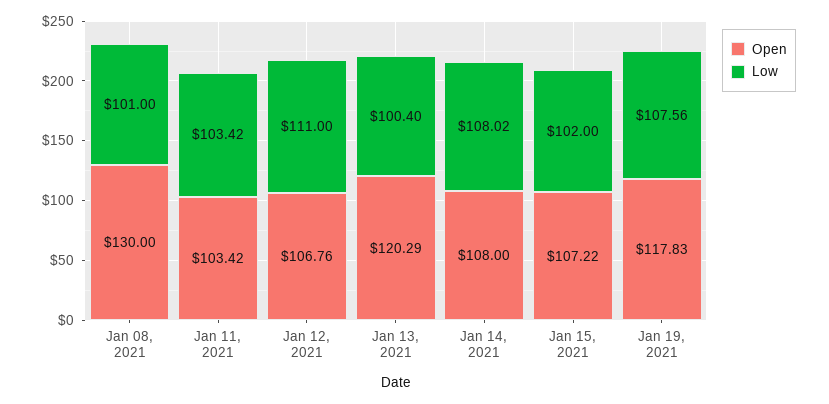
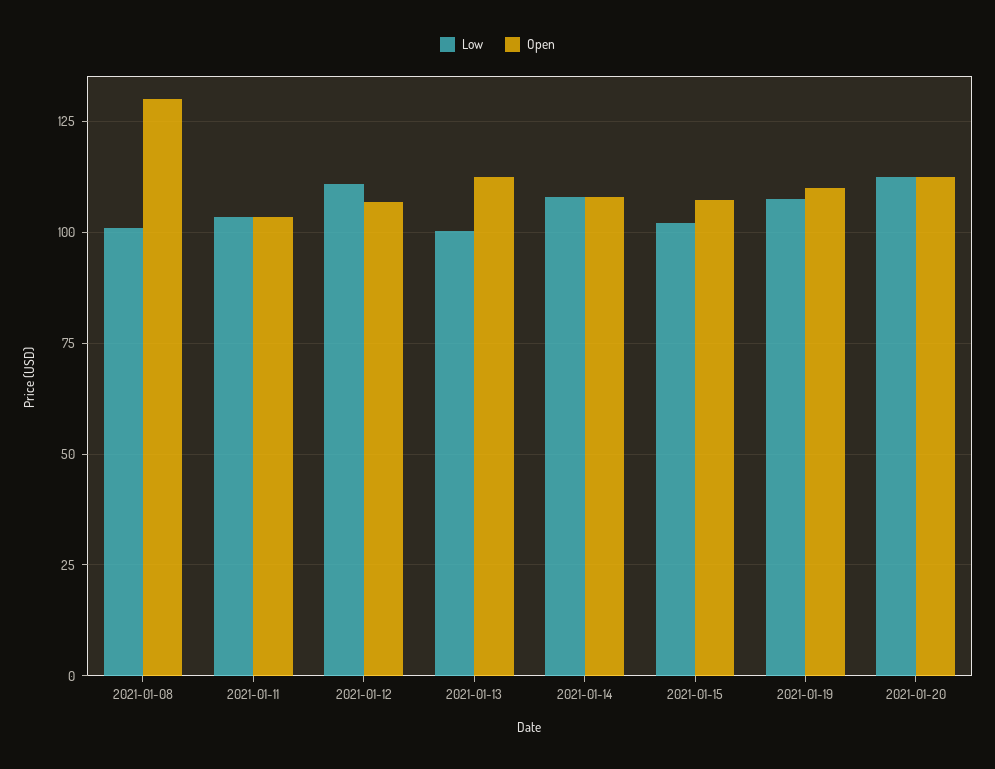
Open, Jan 13, 2021: 120.29 -> 112.5
Open, Jan 19, 2021: 117.83 -> 110
Low, 2021-01-20: none -> 112.5
Open, 2021-01-20: none -> 112.5

